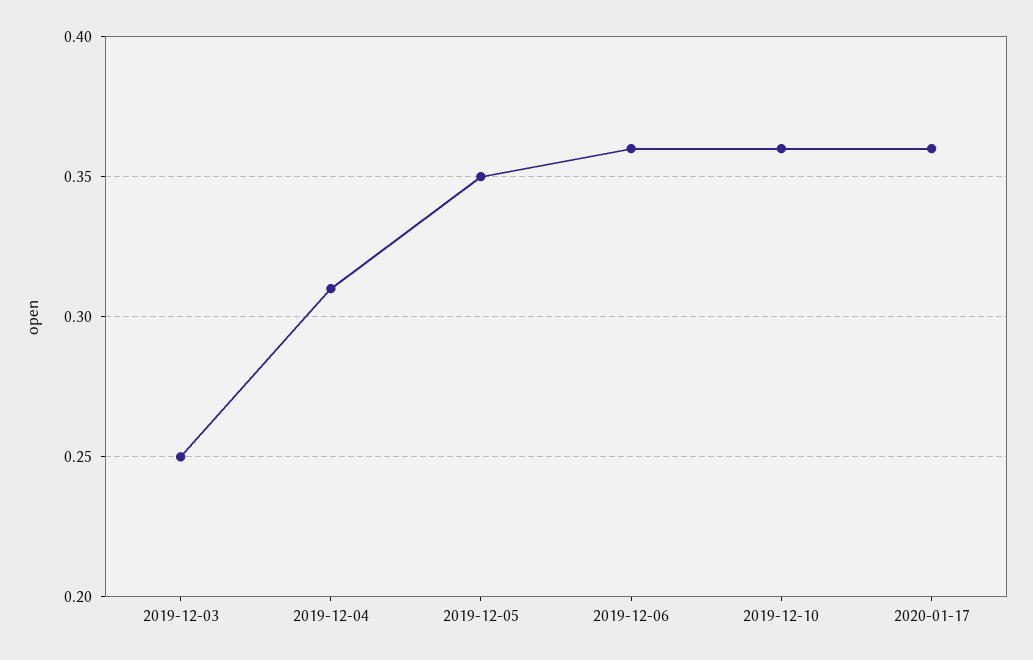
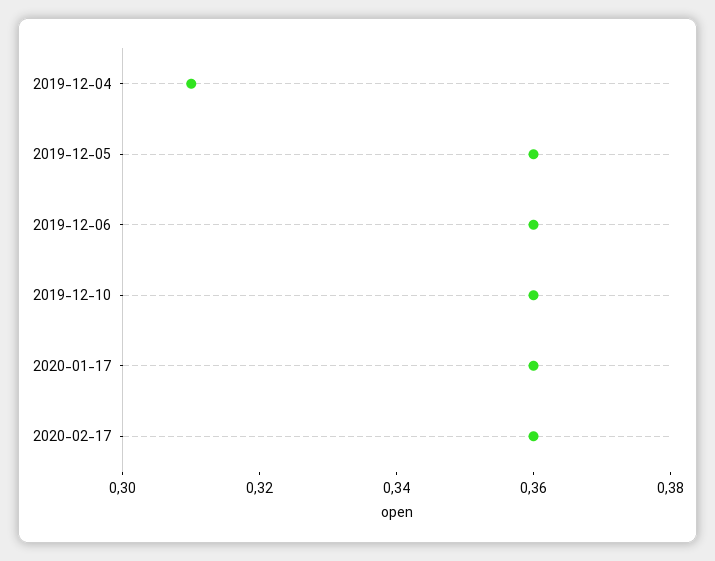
2019-12-03: 0.25 -> none
2019-12-05: 0.35 -> 0.36
2020-02-17: none -> 0.36

